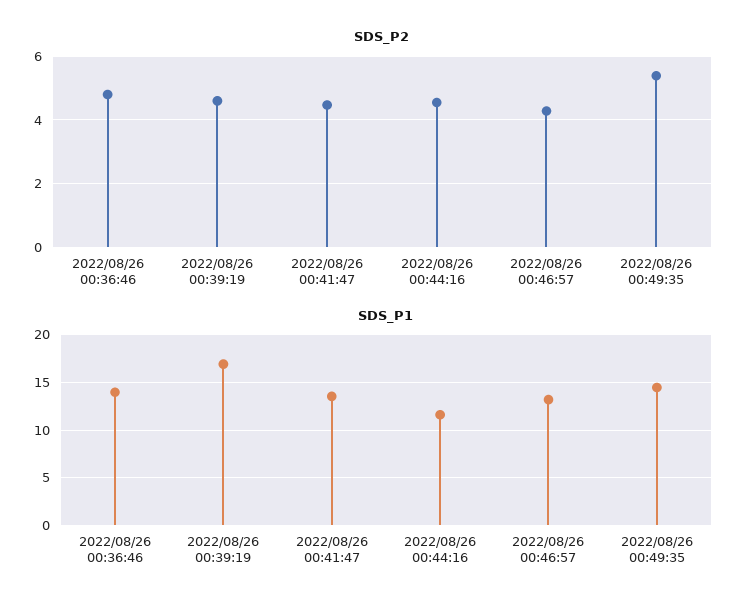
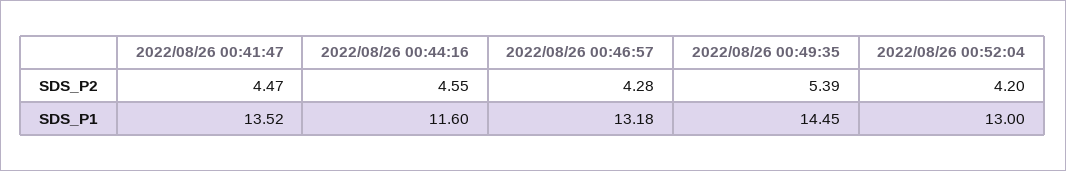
SDS_P2, 2022/08/26 00:36:46: 4.8 -> none
SDS_P2, 2022/08/26 00:39:19: 4.6 -> none
SDS_P1, 2022/08/26 00:36:46: 14 -> none
SDS_P1, 2022/08/26 00:39:19: 17 -> none
SDS_P2, 2022/08/26 00:52:04: none -> 4.2
SDS_P1, 2022/08/26 00:52:04: none -> 13

